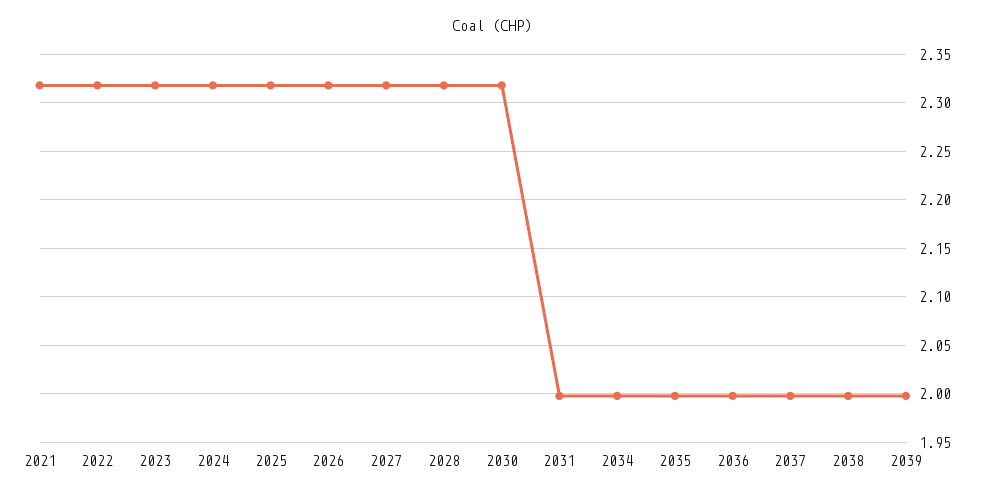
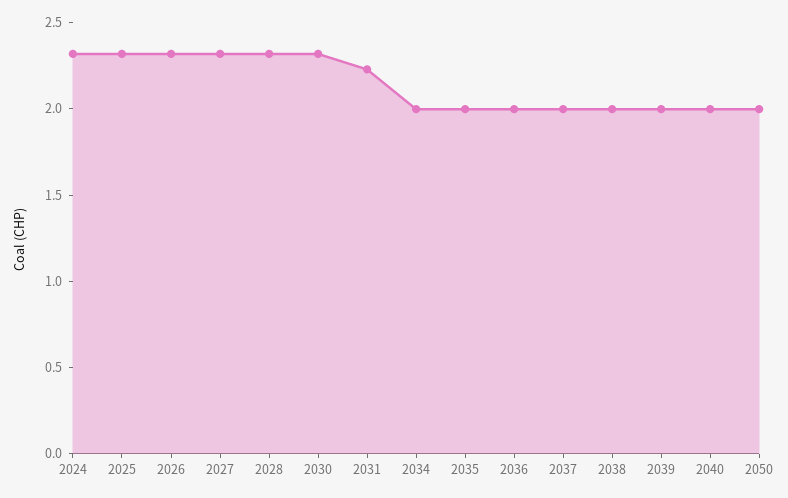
2021: 2.32 -> none
2022: 2.32 -> none
2023: 2.32 -> none
2031: 2 -> 2.2
2040: none -> 2
2050: none -> 2

